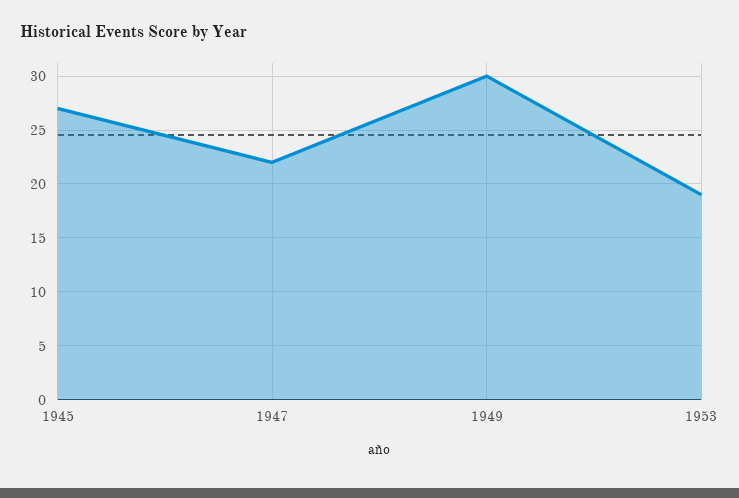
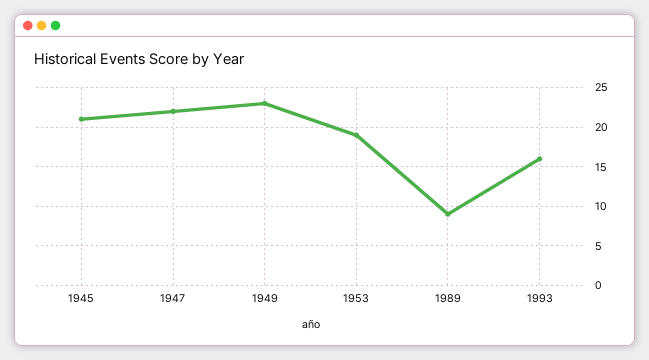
1945: 27 -> 21
1949: 30 -> 23
1989: none -> 9
1993: none -> 16

